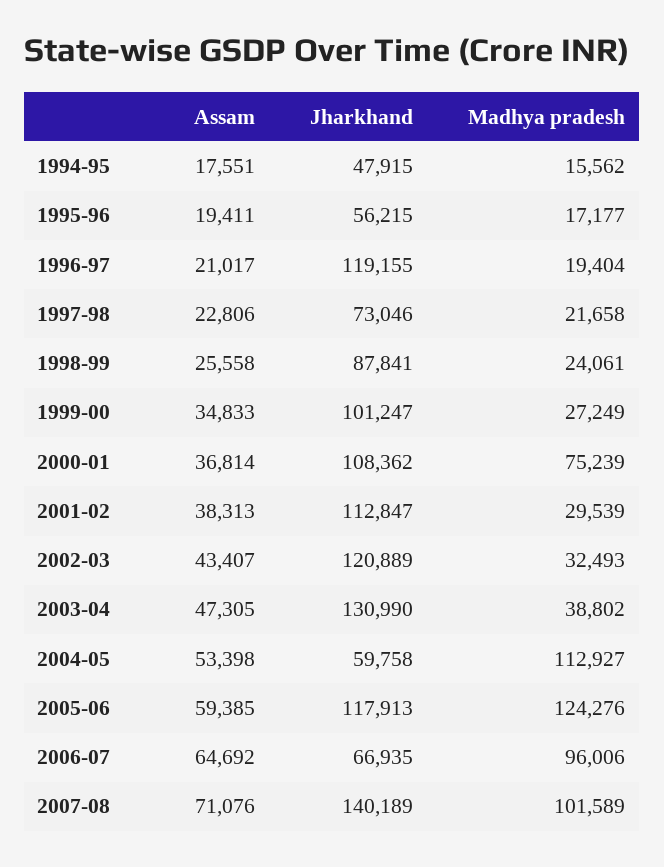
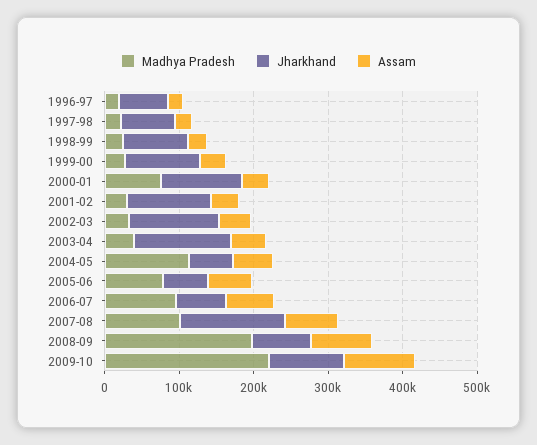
Assam, 1994-95: 17551 -> none
Jharkhand, 1994-95: 47915 -> none
Madhya pradesh, 1994-95: 15562 -> none
Assam, 1995-96: 19411 -> none
Jharkhand, 1995-96: 56215 -> none
Madhya pradesh, 1995-96: 17177 -> none
Jharkhand, 1996-97: 119155 -> 60000
Jharkhand, 2005-06: 117913 -> 60000
Madhya pradesh, 2005-06: 124276 -> 80000
Madhya pradesh, 2008-09: none -> 200000
Jharkhand, 2008-09: none -> 80000
Assam, 2008-09: none -> 80000
Madhya pradesh, 2009-10: none -> 220000
Jharkhand, 2009-10: none -> 100000
Assam, 2009-10: none -> 100000

